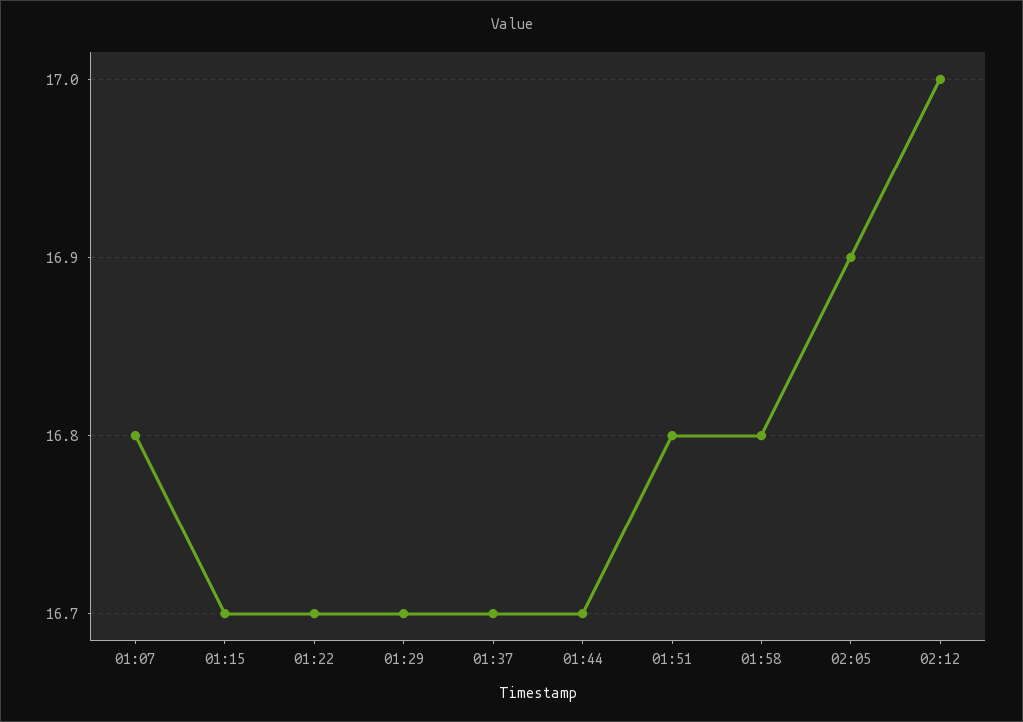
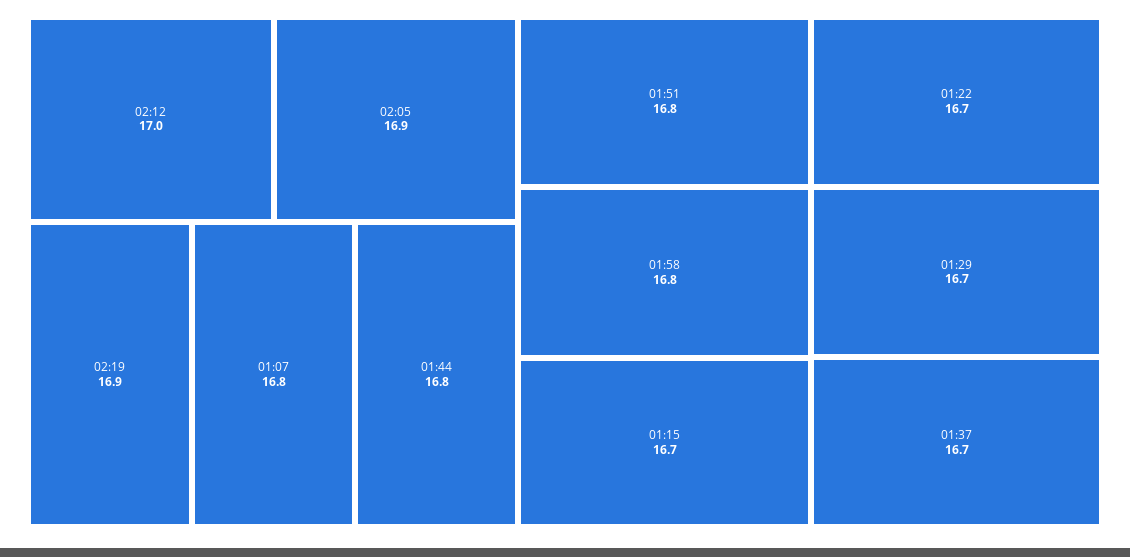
01:44: 16.7 -> 16.8
02:19: none -> 16.9

